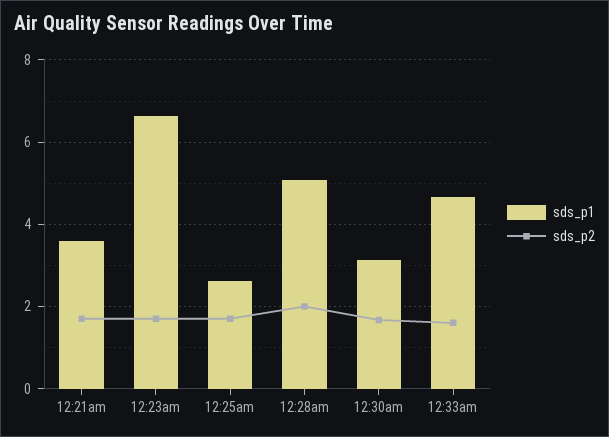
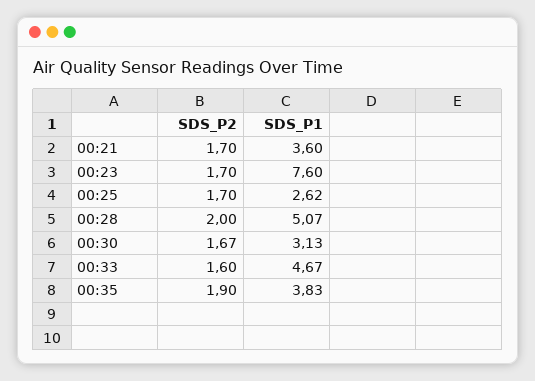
sds_p1, 12:23am: 6.6 -> 7.6
sds_p2, 00:35: none -> 1.9
sds_p1, 00:35: none -> 3.83

